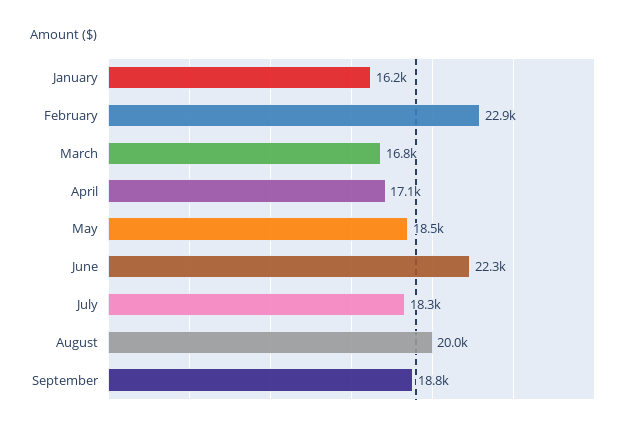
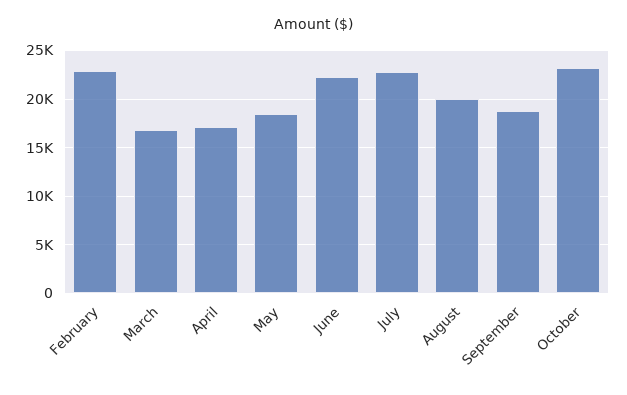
January: 16200 -> none
July: 18300 -> 23000
October: none -> 23000

